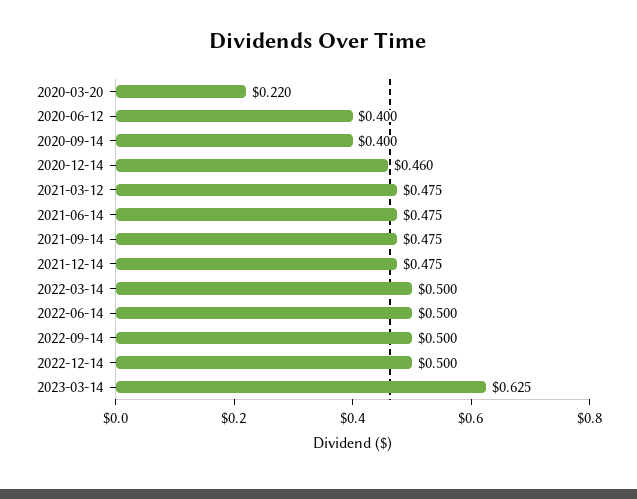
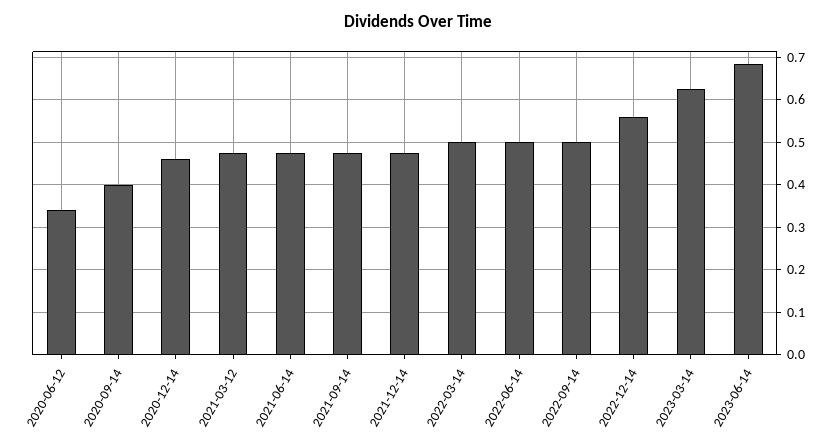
2020-03-20: 0.22 -> none
2020-06-12: 0.4 -> 0.34
2022-12-14: 0.5 -> 0.56
2023-06-14: none -> 0.68

